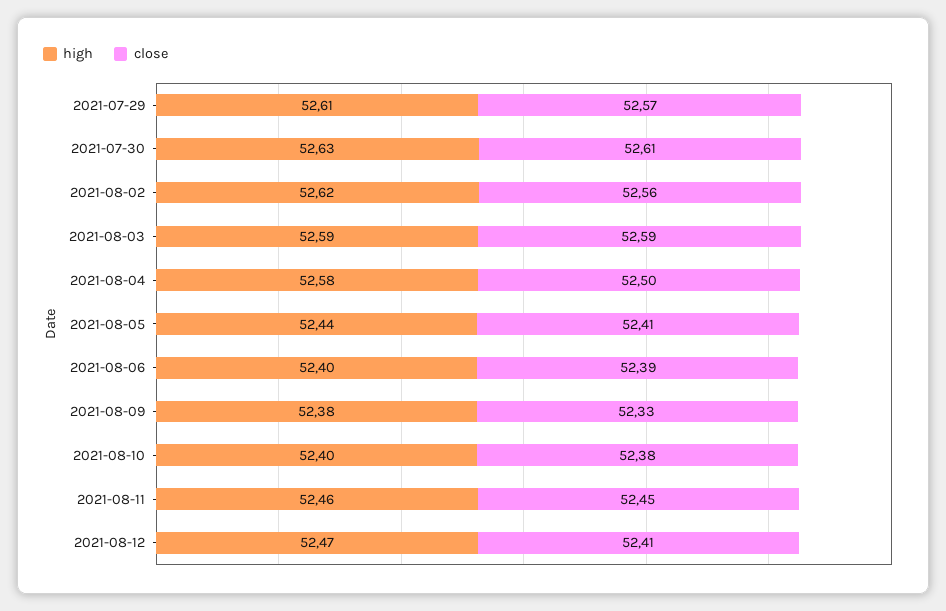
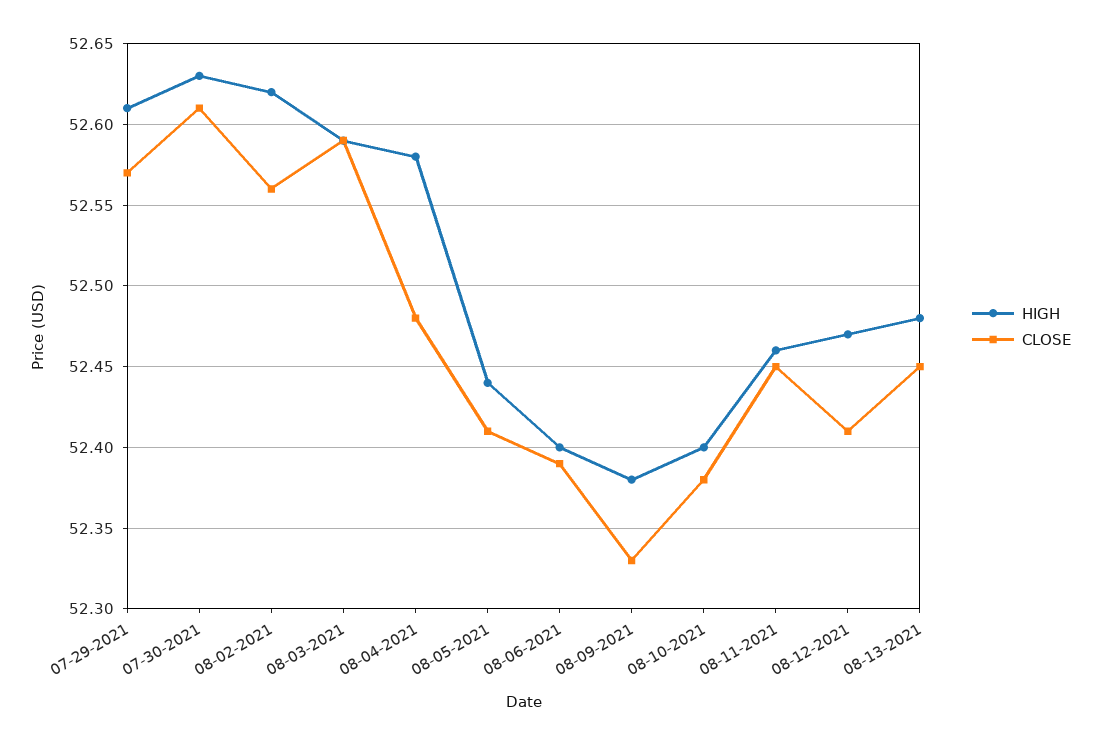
close, 2021-08-04: 52.5 -> 52.48
high, 08-13-2021: none -> 52.48
close, 08-13-2021: none -> 52.45

